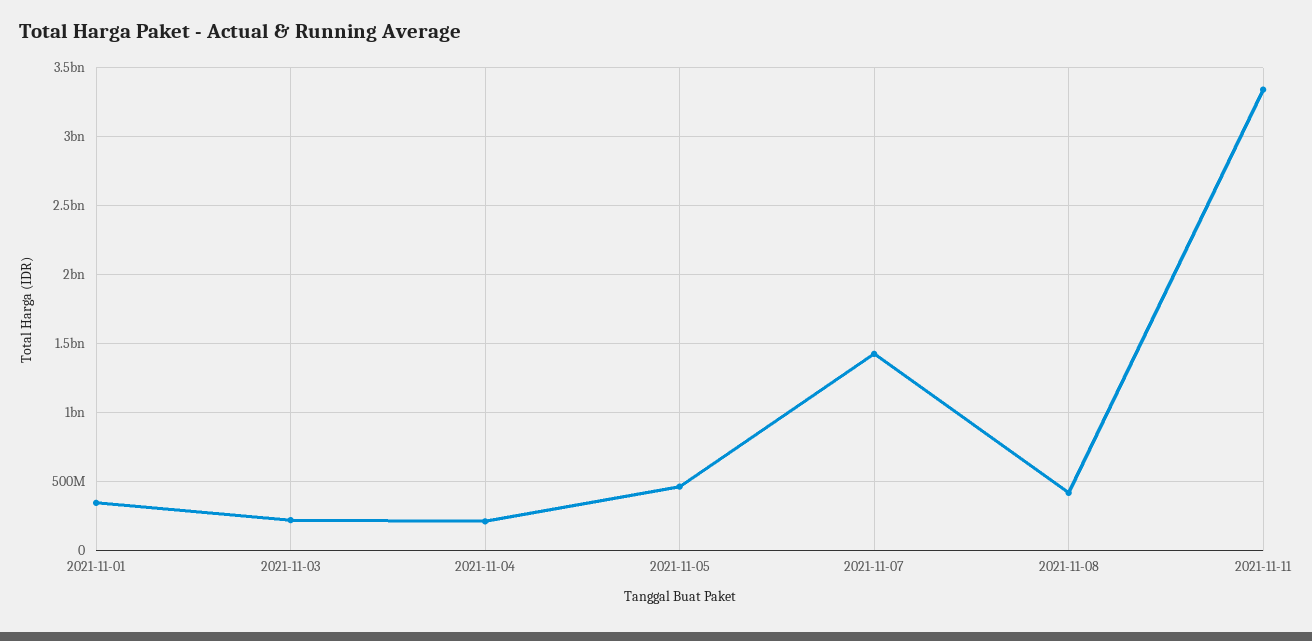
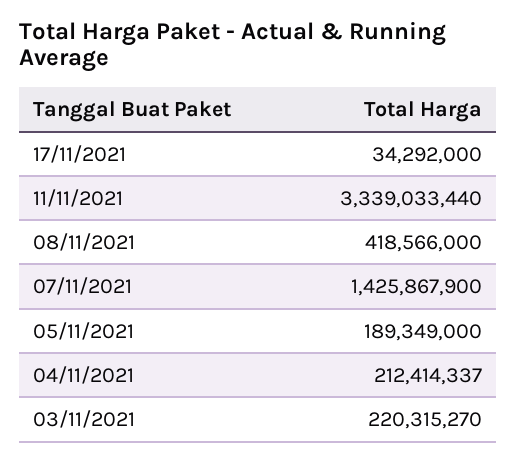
2021-11-01: 350000000 -> none
2021-11-05: 450000000 -> 189349000
17/11/2021: none -> 34292000

